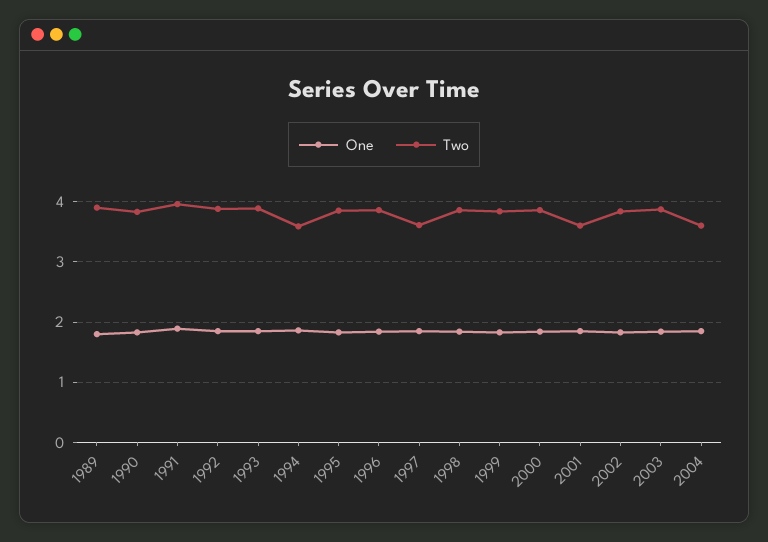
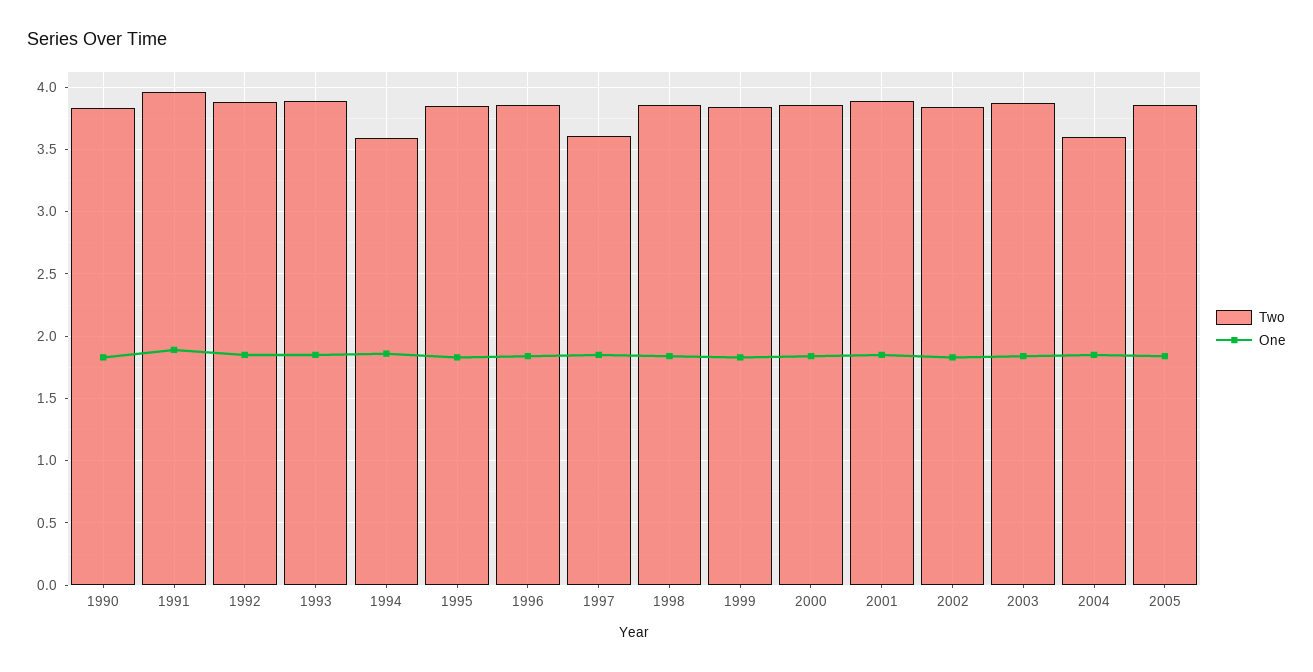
One, 1989: 1.8 -> none
Two, 1989: 3.9 -> none
Two, 2001: 3.6 -> 3.9
Two, 2005: none -> 3.85
One, 2005: none -> 1.85

